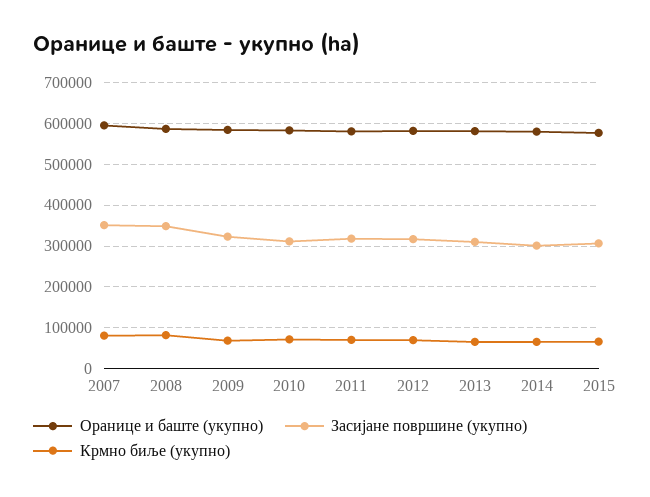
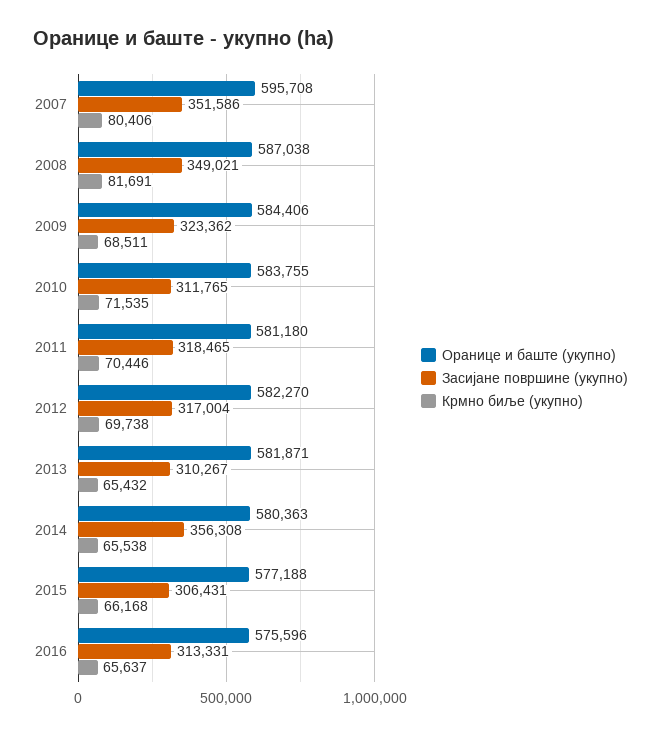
Засијане површине (укупно), 2014: 300000 -> 356308
Оранице и баште (укупно), 2016: none -> 575596
Засијане површине (укупно), 2016: none -> 313331
Крмно биље (укупно), 2016: none -> 65637

